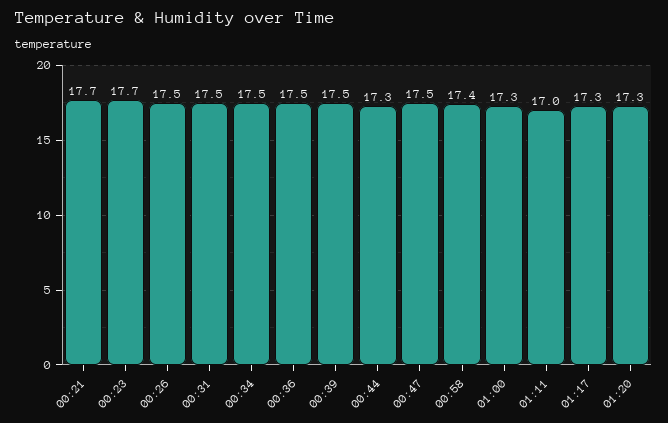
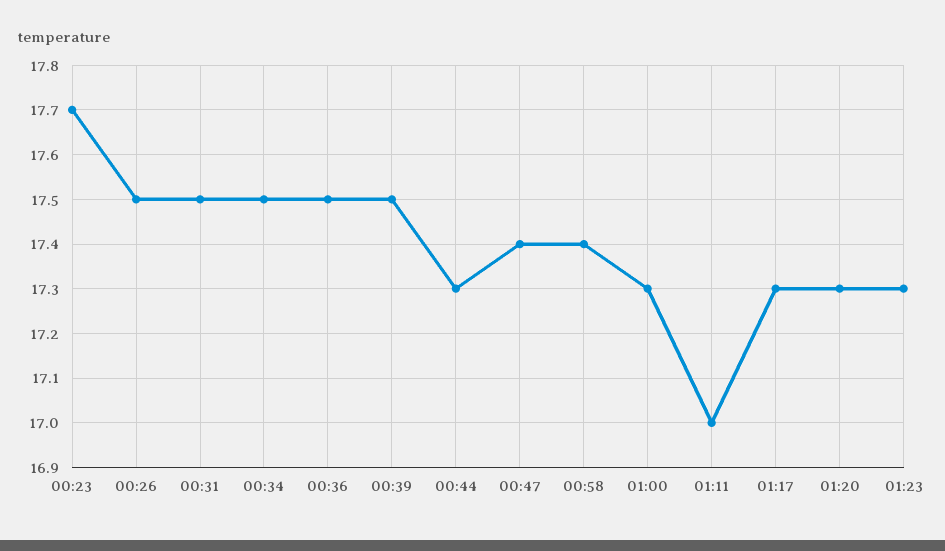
00:21: 17.7 -> none
00:47: 17.5 -> 17.4
01:23: none -> 17.3

